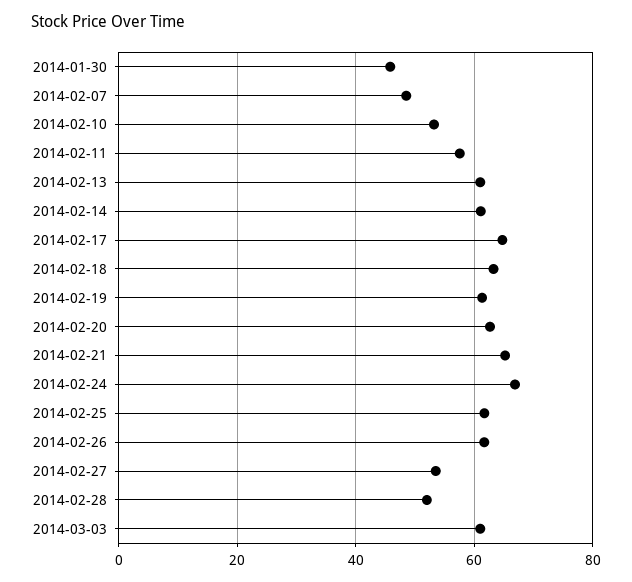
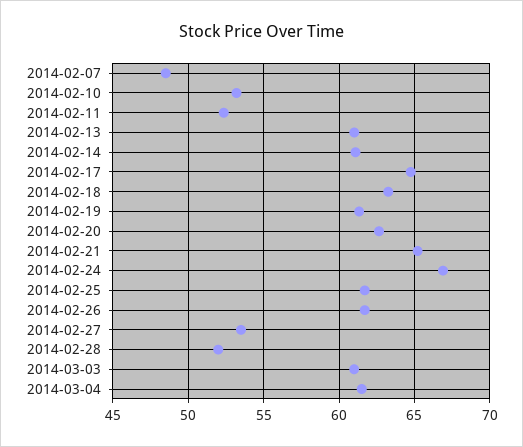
2014-01-30: 46 -> none
2014-02-11: 58 -> 52.5
2014-03-04: none -> 61.5

